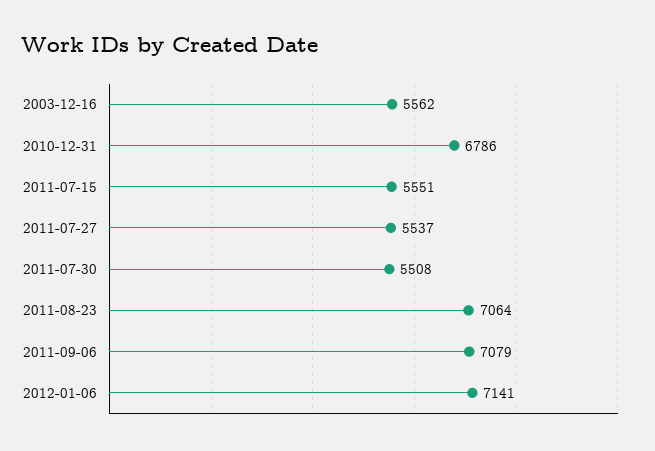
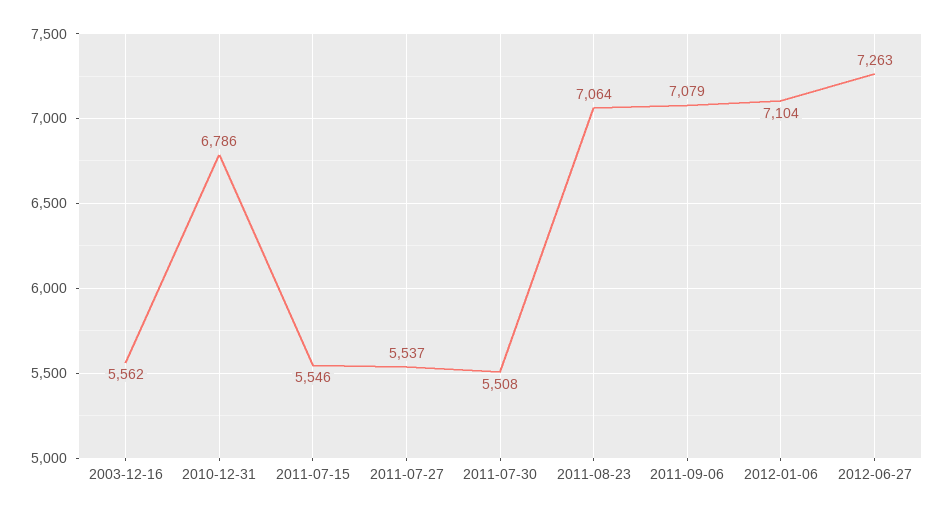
2011-07-15: 5551 -> 5546
2012-01-06: 7141 -> 7104
2012-06-27: none -> 7263

